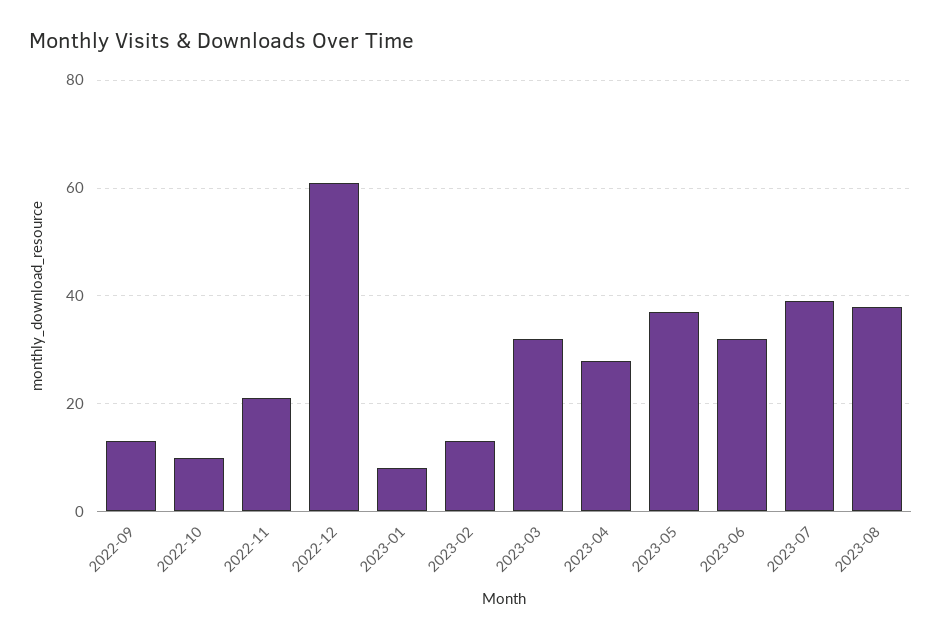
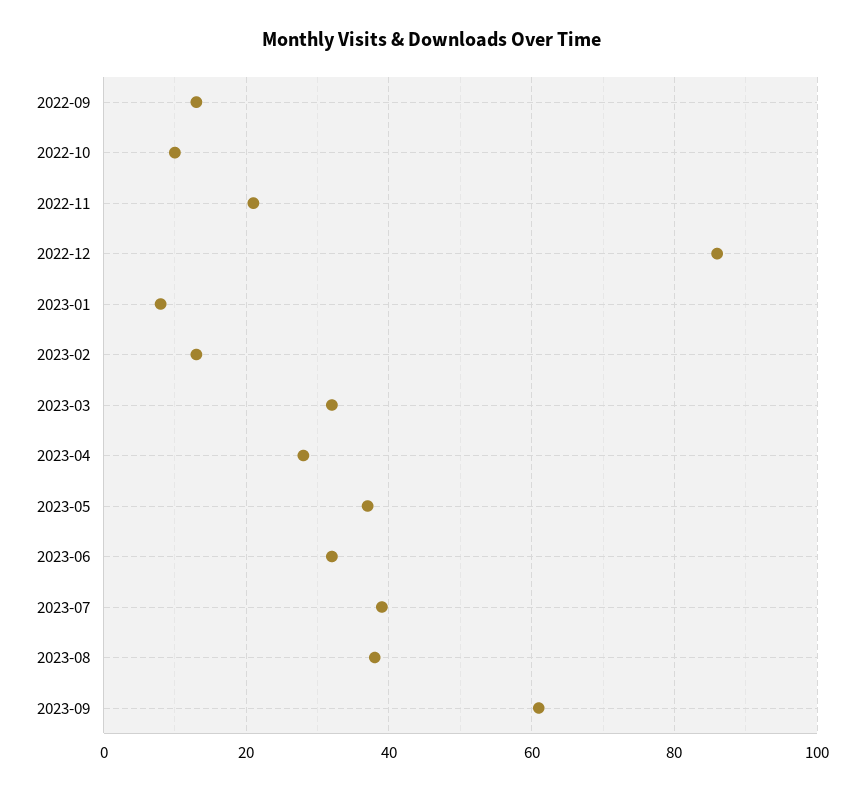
2022-12: 60 -> 85
2023-09: none -> 60

